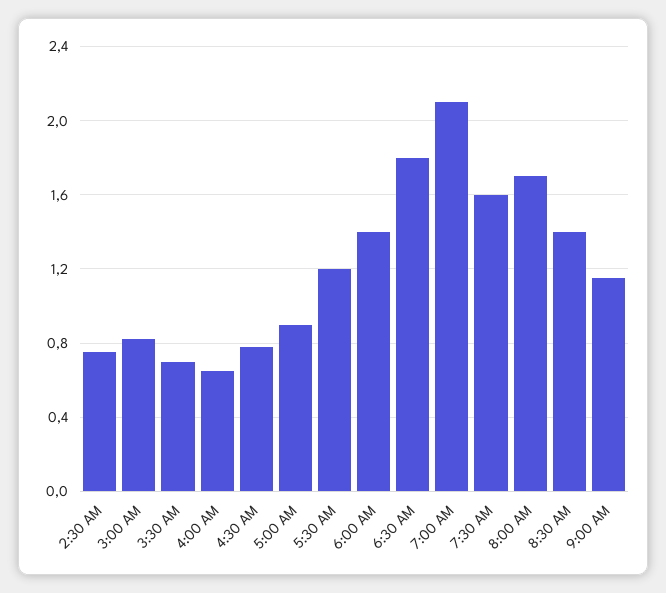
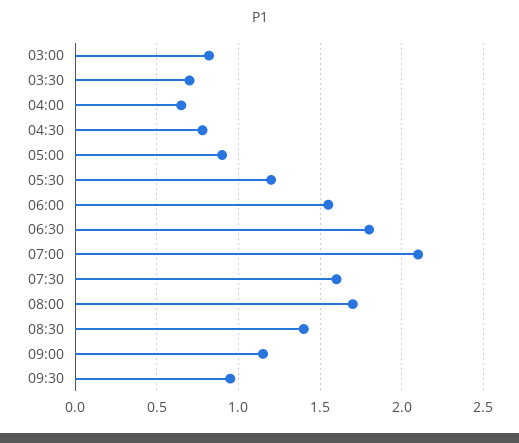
2:30 AM: 0.75 -> none
6:00 AM: 1.4 -> 1.55
09:30: none -> 0.95

